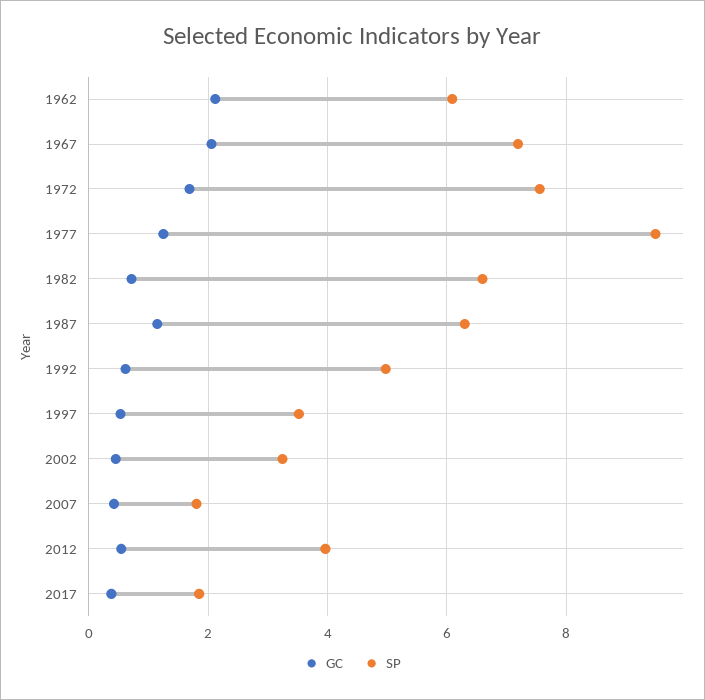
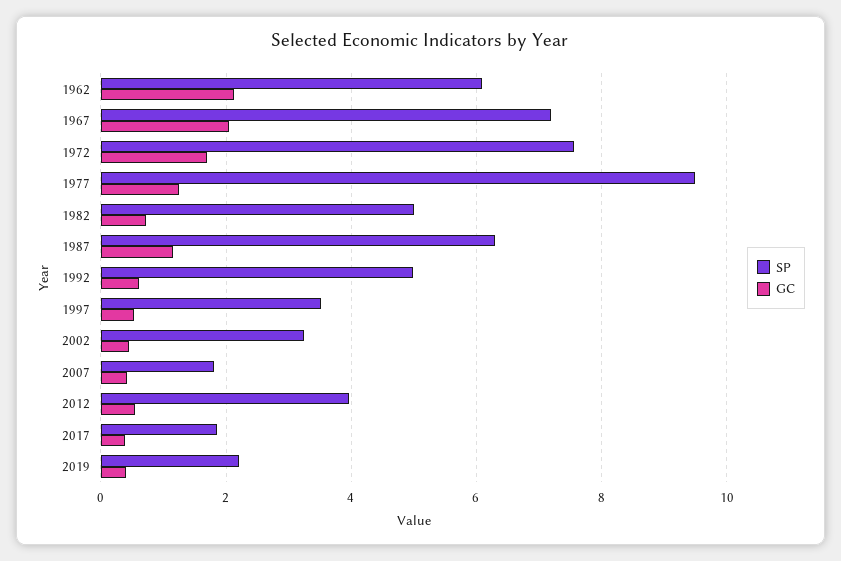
SP, 1982: 6.6 -> 5
SP, 2019: none -> 2.2
GC, 2019: none -> 0.4

